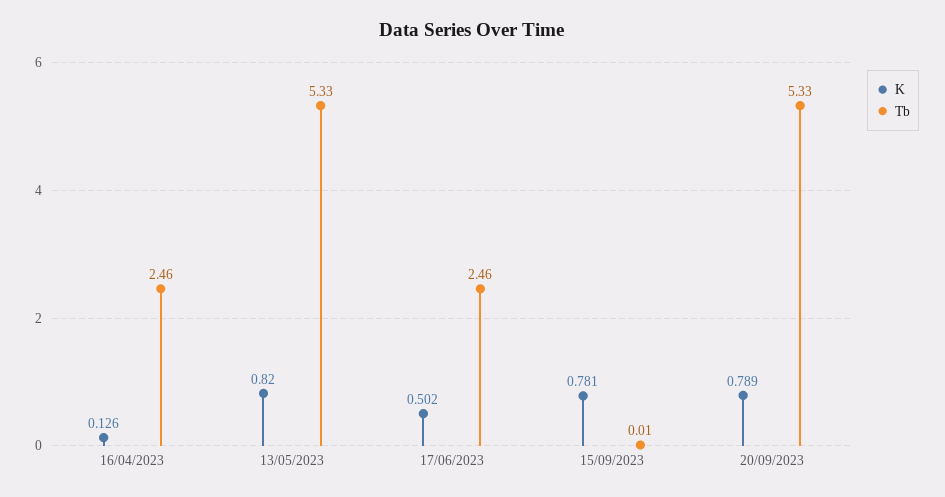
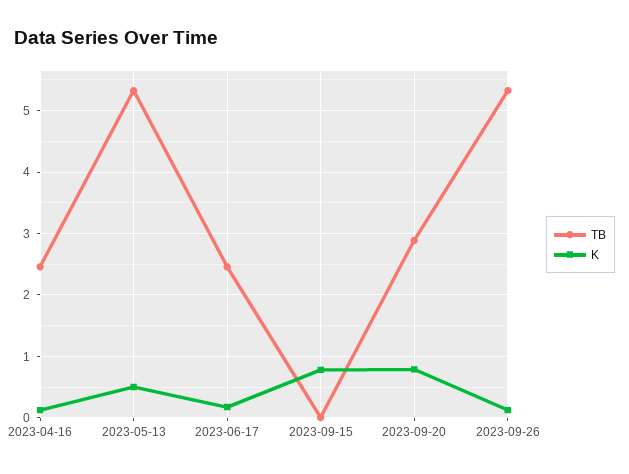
K, 13/05/2023: 0.82 -> 0.5
K, 17/06/2023: 0.502 -> 0.2
Tb, 20/09/2023: 5.33 -> 2.9
Tb, 2023-09-26: none -> 5.3
K, 2023-09-26: none -> 0.1

